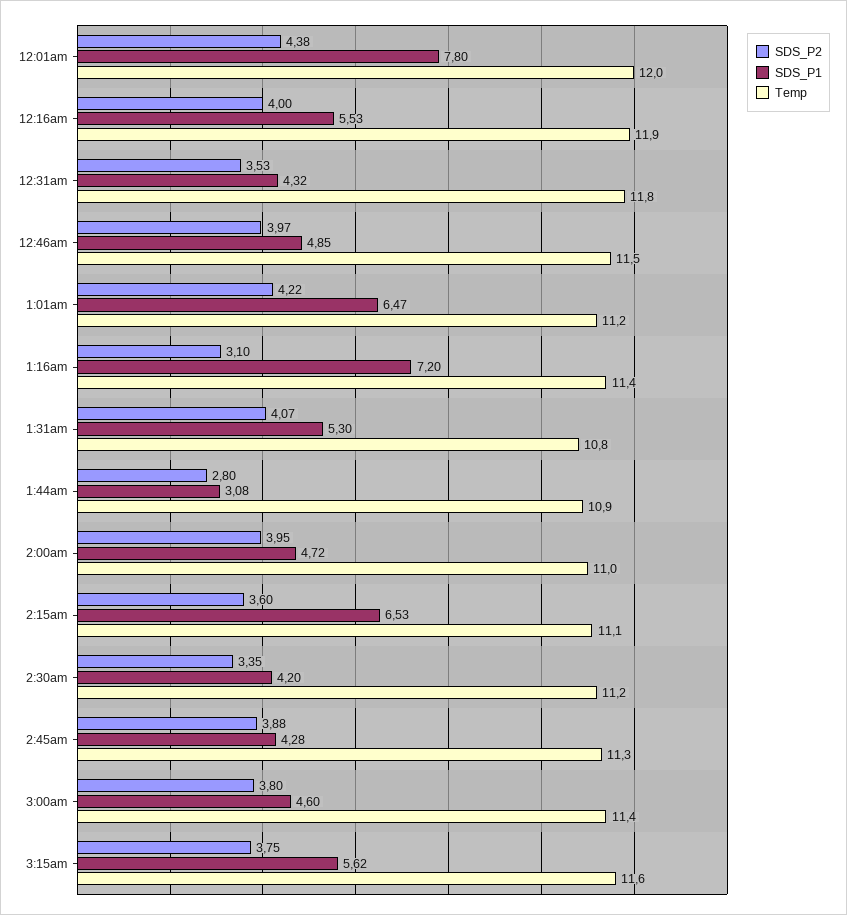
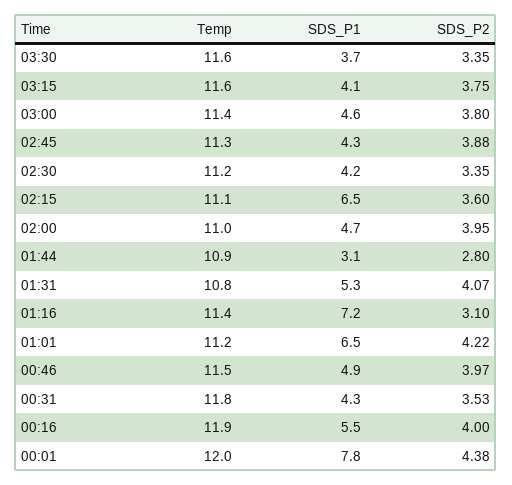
SDS_P1, 3:15am: 5.62 -> 4.1
Temp, 03:30: none -> 11.6
SDS_P1, 03:30: none -> 3.7
SDS_P2, 03:30: none -> 3.35

